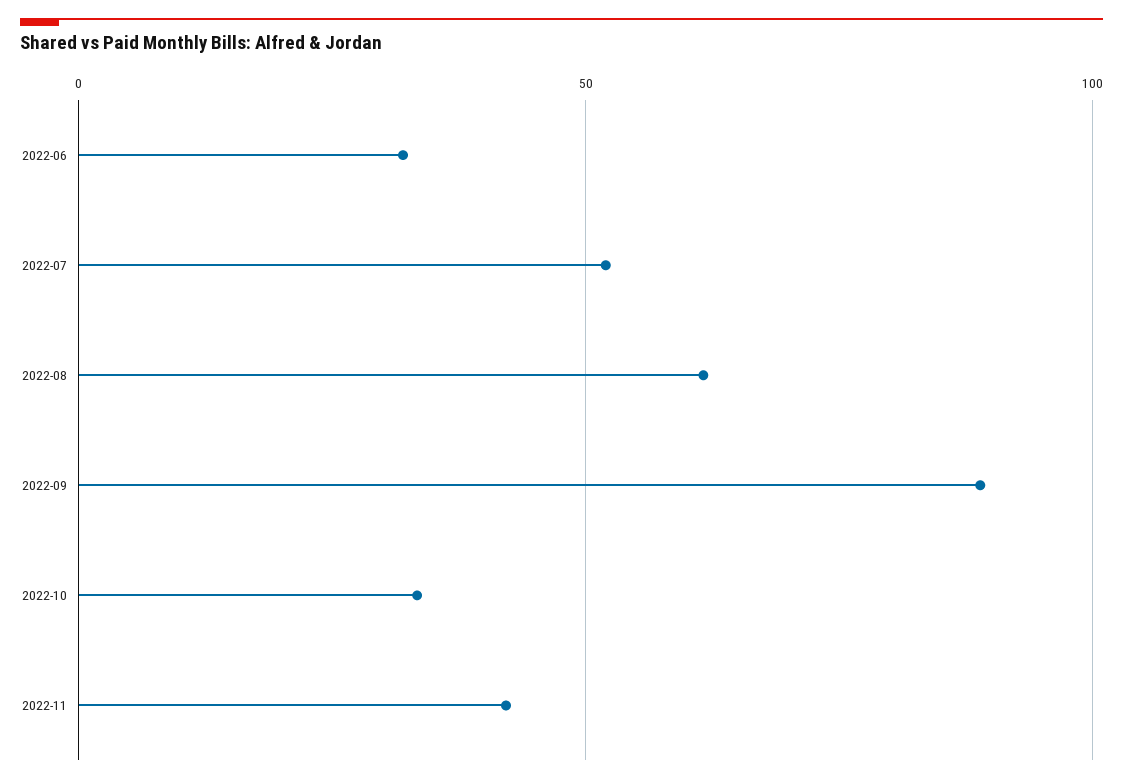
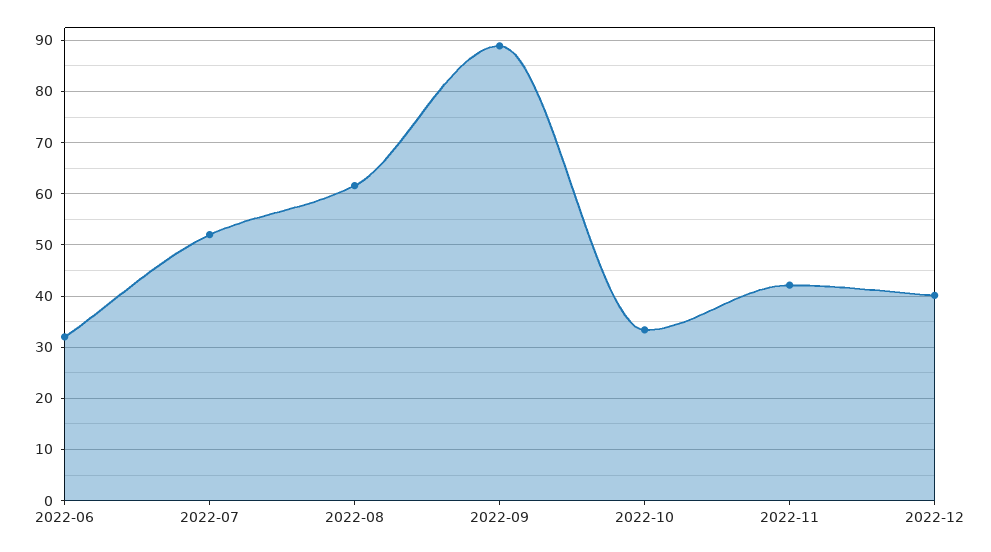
2022-12: none -> 40

